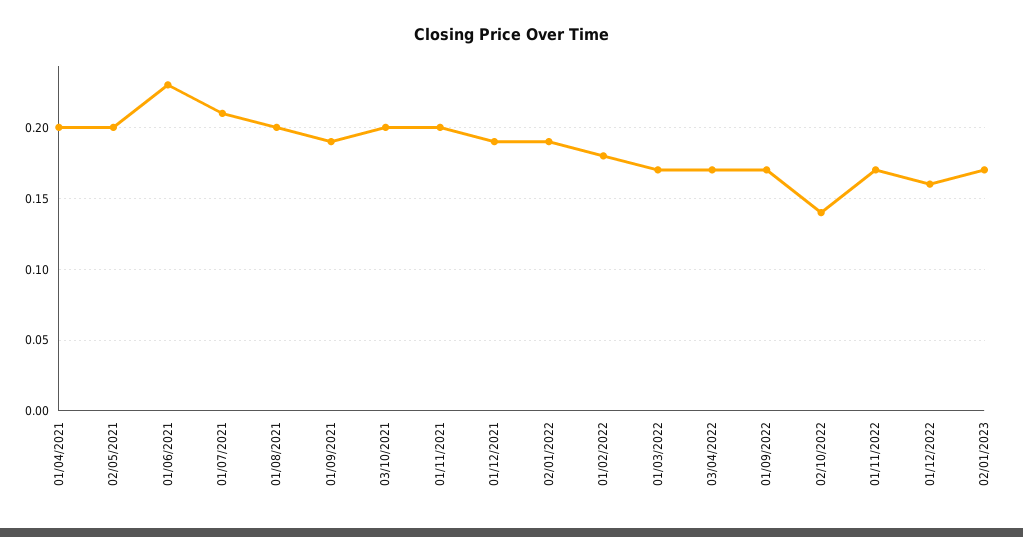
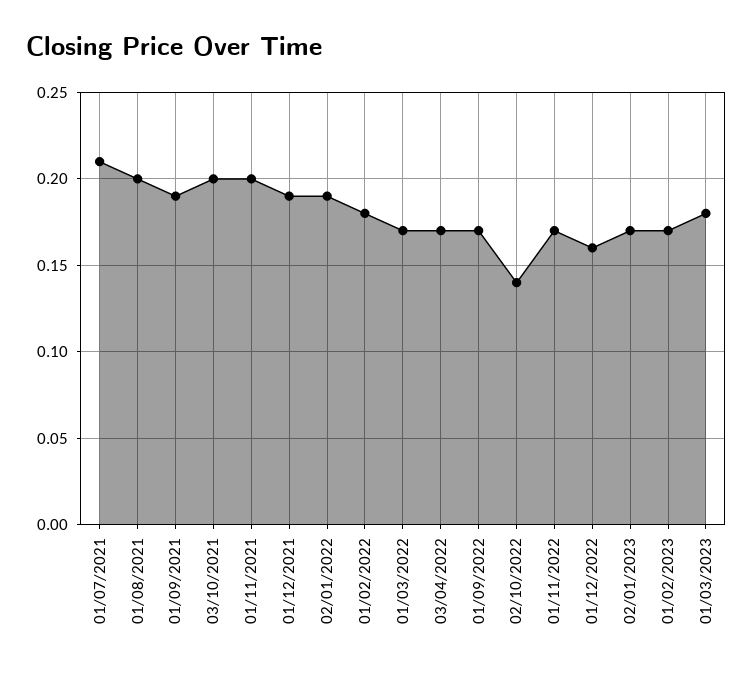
01/04/2021: 0.2 -> none
02/05/2021: 0.2 -> none
01/06/2021: 0.23 -> none
01/02/2023: none -> 0.17
01/03/2023: none -> 0.18

